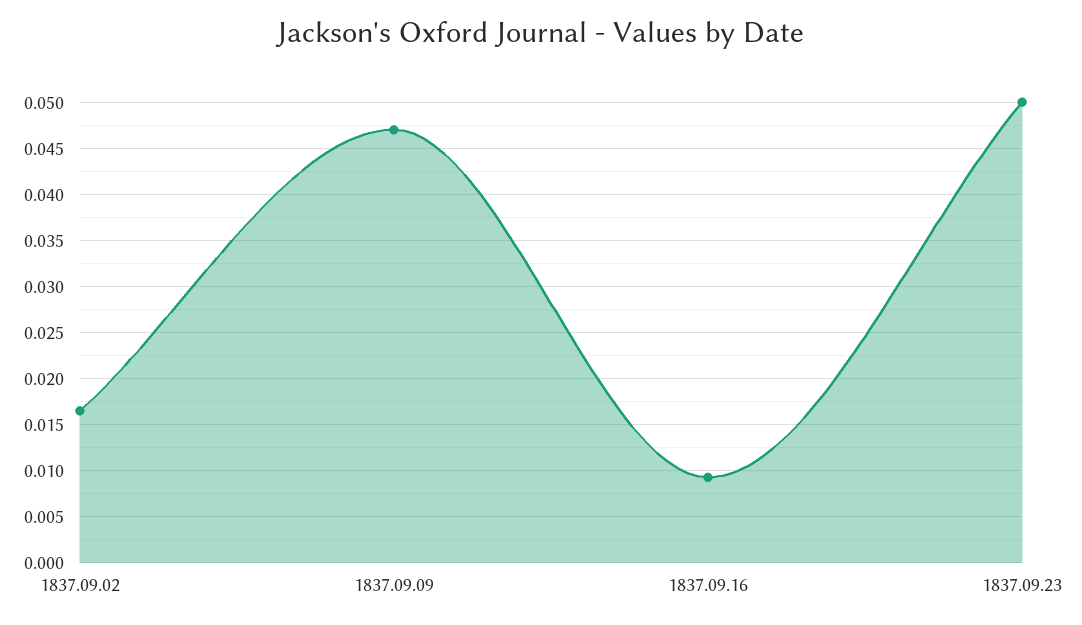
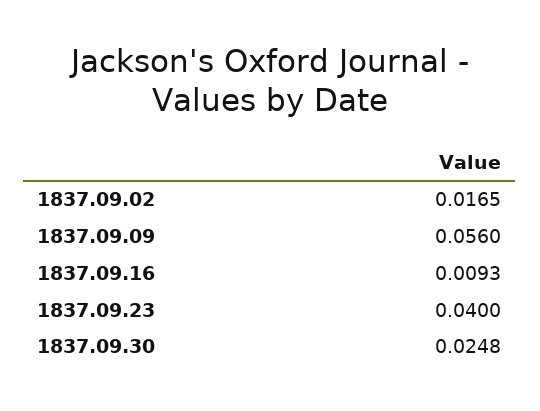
1837.09.09: 0.047 -> 0.056
1837.09.23: 0.05 -> 0.04
1837.09.30: none -> 0.0248

